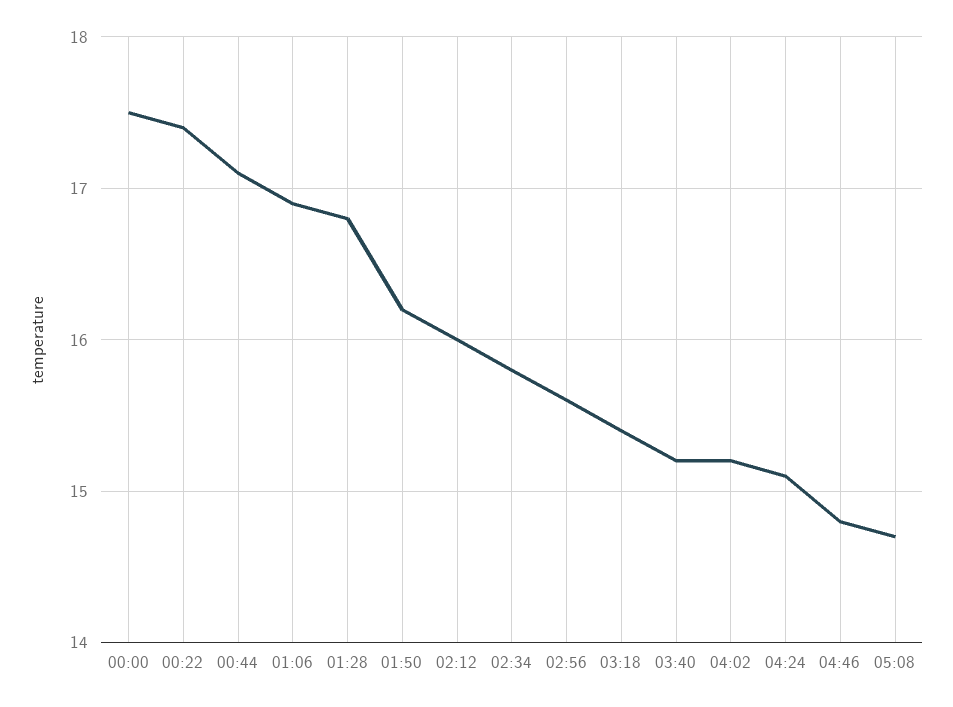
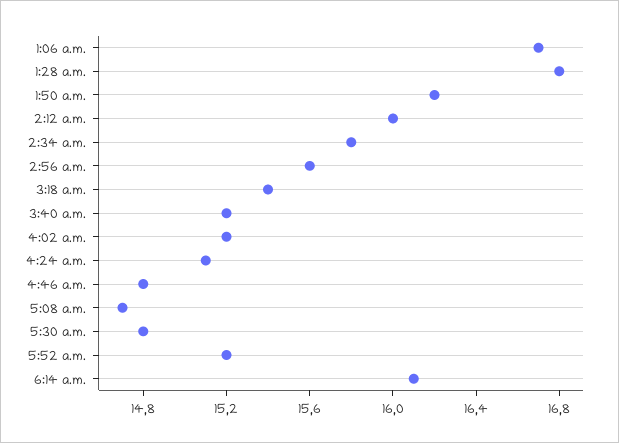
00:00: 17.5 -> none
00:22: 17.4 -> none
00:44: 17.1 -> none
01:06: 16.9 -> 16.7
5:30 a.m.: none -> 14.8
5:52 a.m.: none -> 15.2
6:14 a.m.: none -> 16.1

